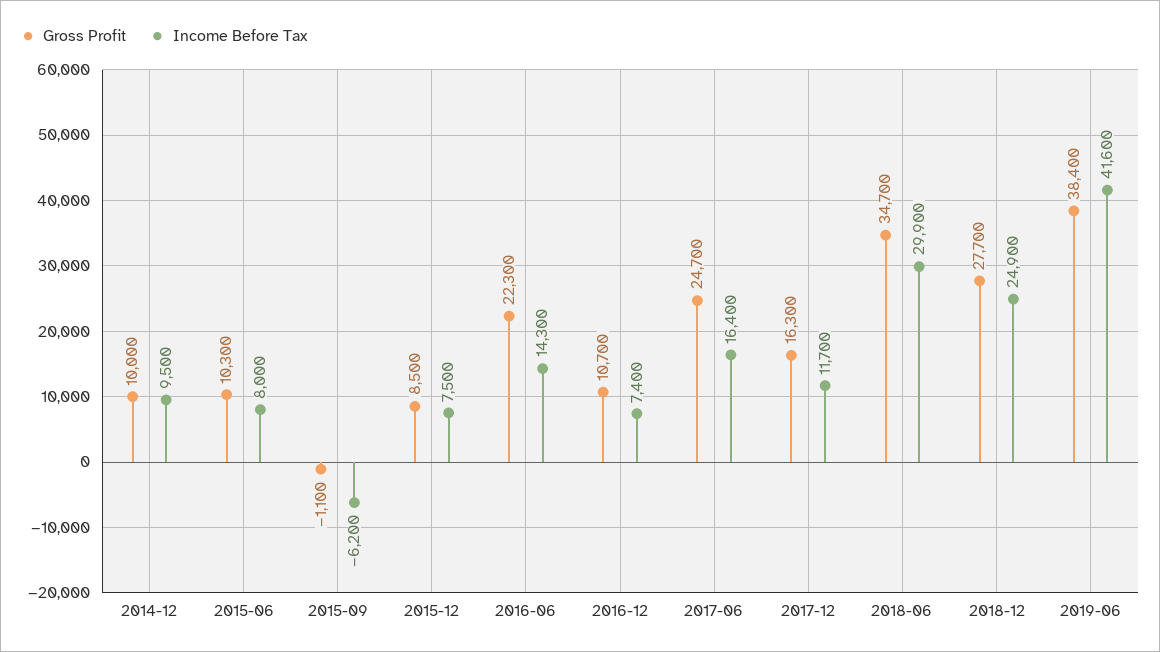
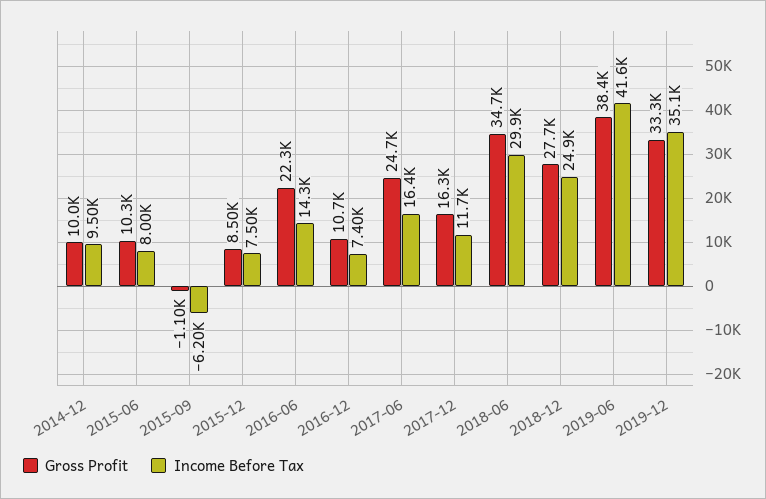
Gross Profit, 2019-12: none -> 33300
Income Before Tax, 2019-12: none -> 35100

